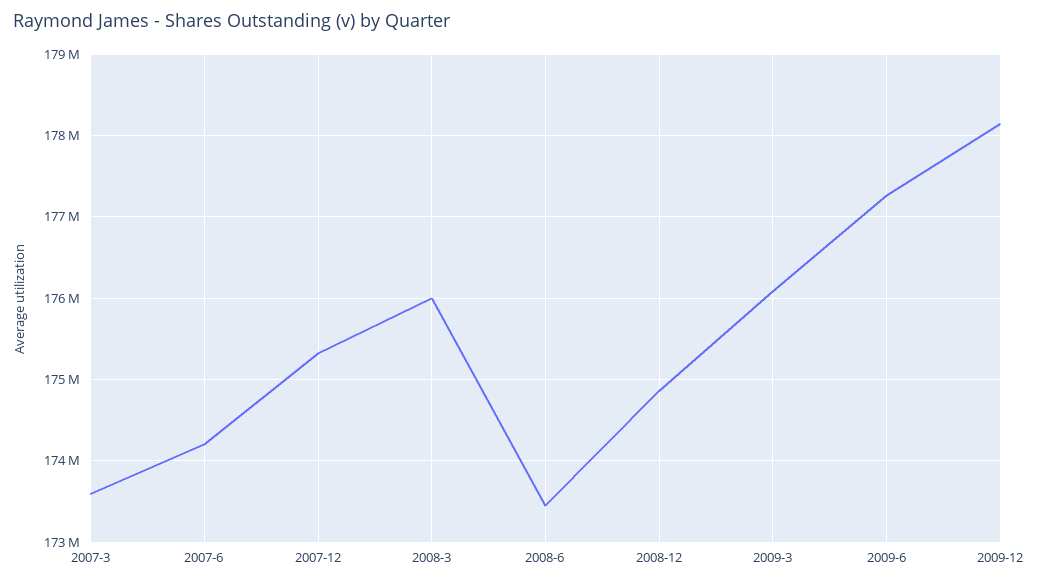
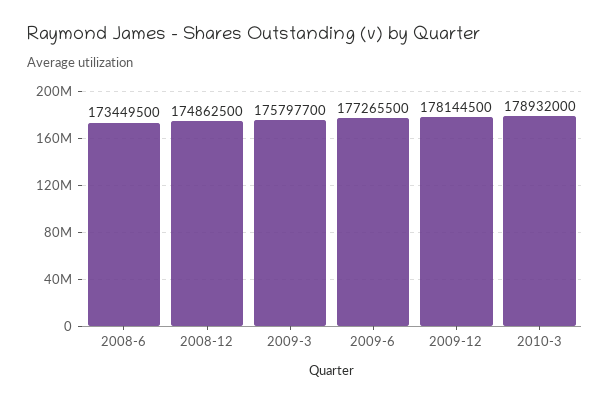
2007-3: 173600000 -> none
2007-6: 174200000 -> none
2007-12: 175300000 -> none
2008-3: 176000000 -> none
2009-3: 176100000 -> 175797700
2010-3: none -> 178932000

